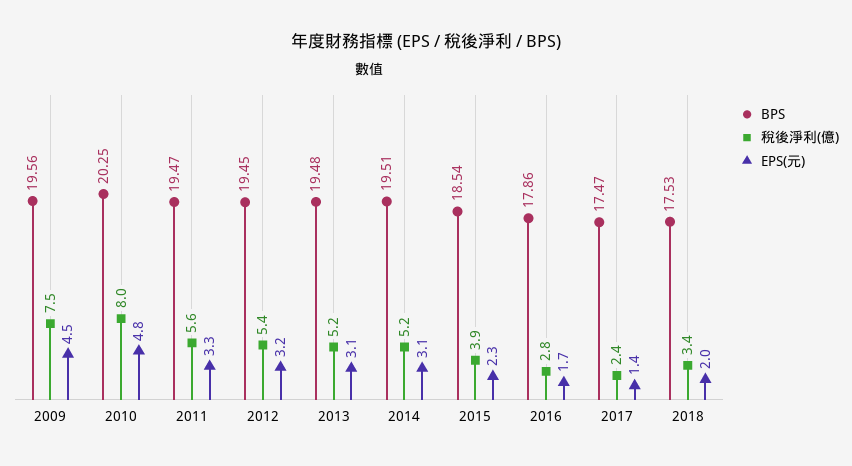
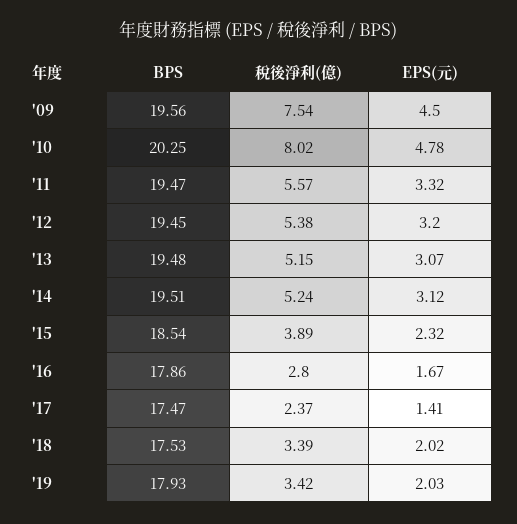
BPS, '19: none -> 17.93
稅後淨利(億), '19: none -> 3.42
EPS(元), '19: none -> 2.03

